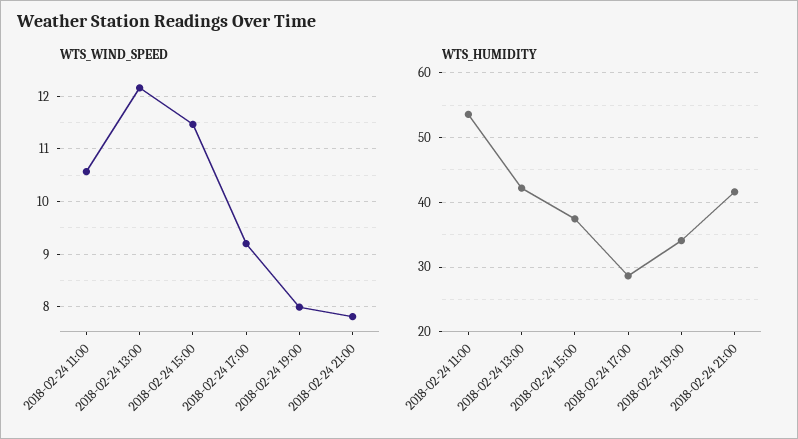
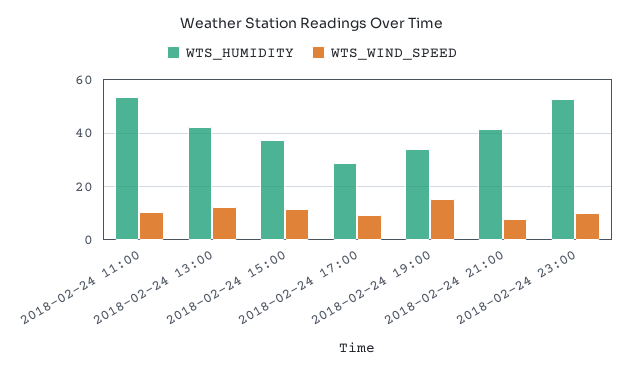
WTS_WIND_SPEED, 2018-02-24 19:00: 8 -> 15
WTS_HUMIDITY, 2018-02-24 23:00: none -> 52.5
WTS_WIND_SPEED, 2018-02-24 23:00: none -> 10

